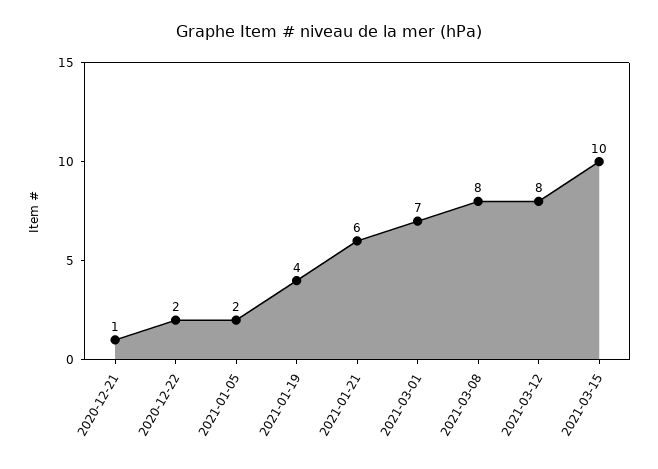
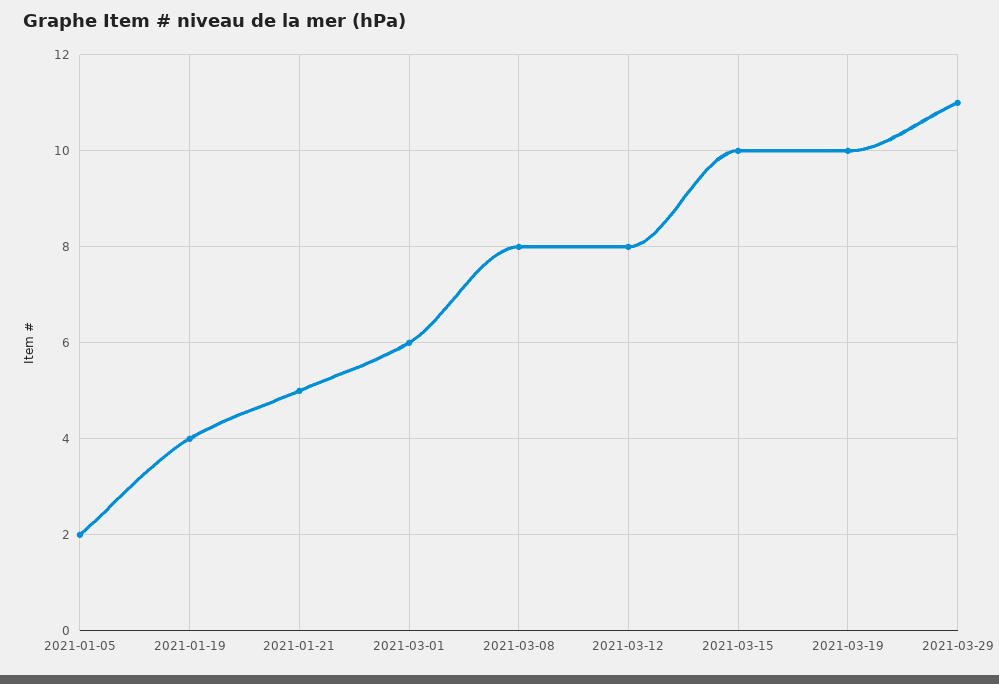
2020-12-21: 1 -> none
2020-12-22: 2 -> none
2021-01-21: 6 -> 5
2021-03-01: 7 -> 6
2021-03-19: none -> 10
2021-03-29: none -> 11

